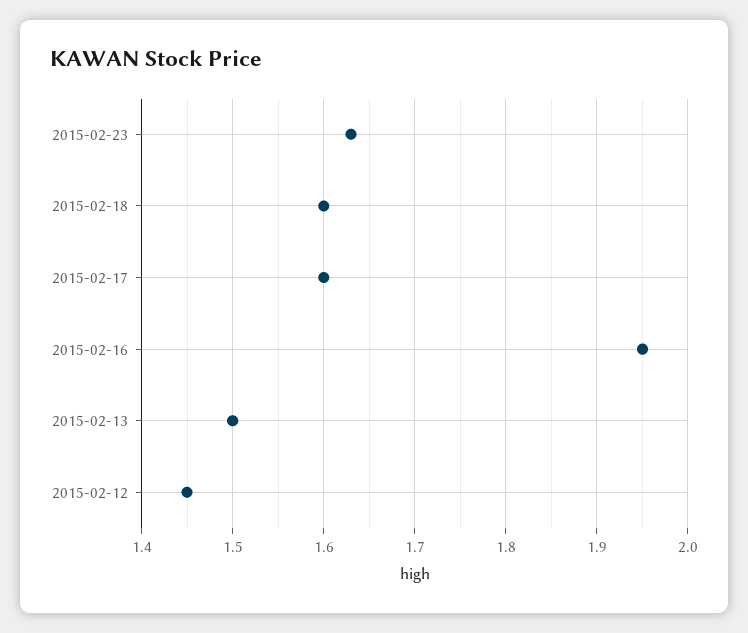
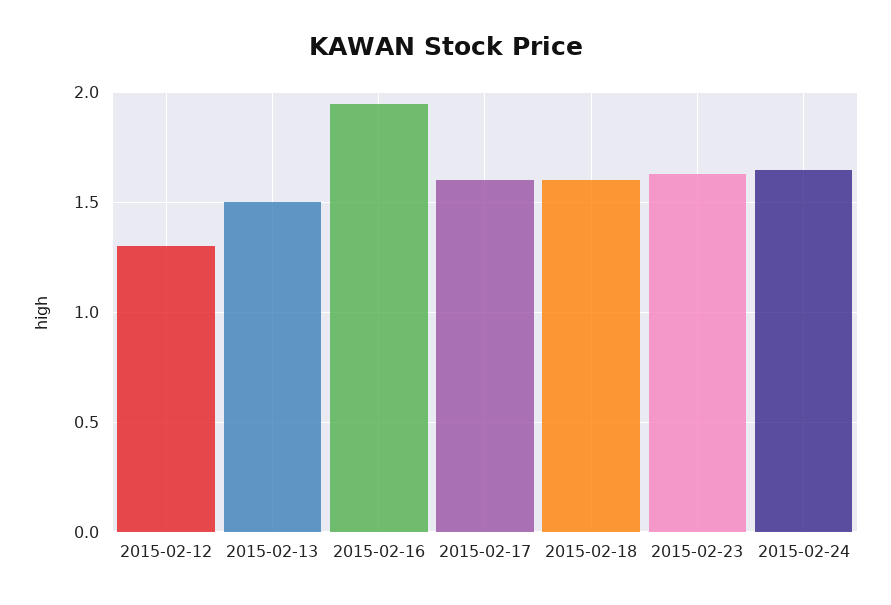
2015-02-12: 1.45 -> 1.3
2015-02-24: none -> 1.65

